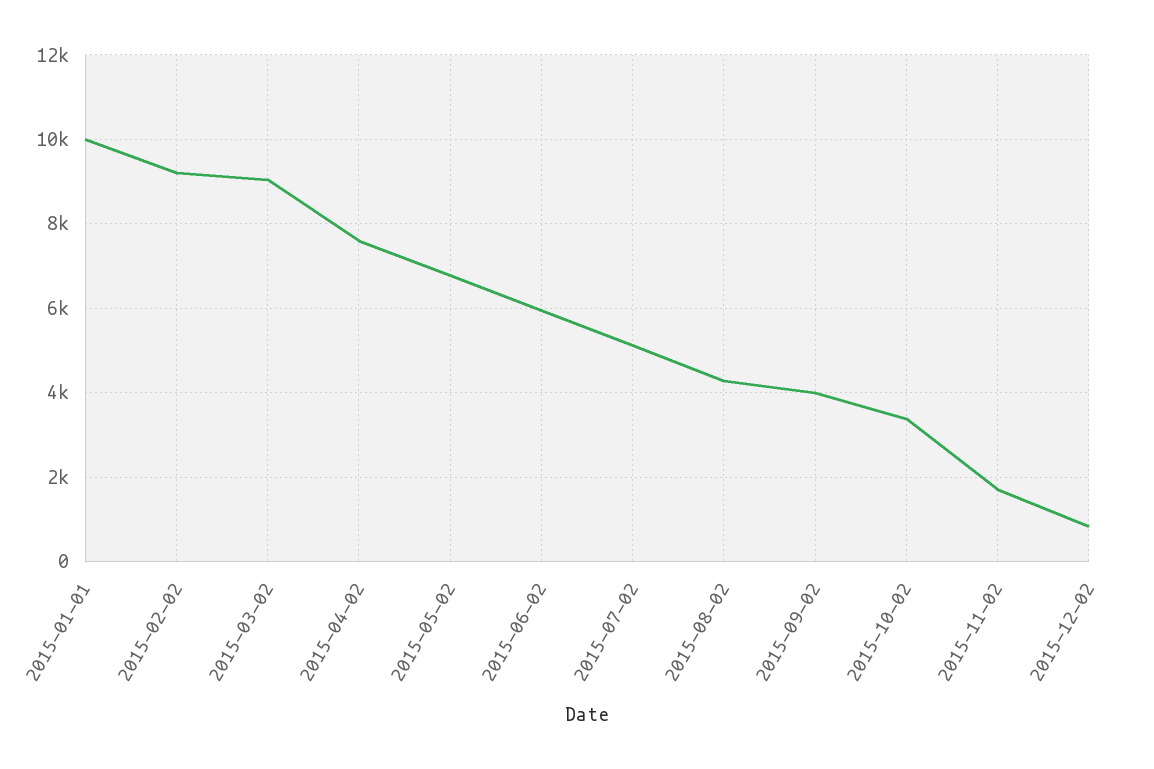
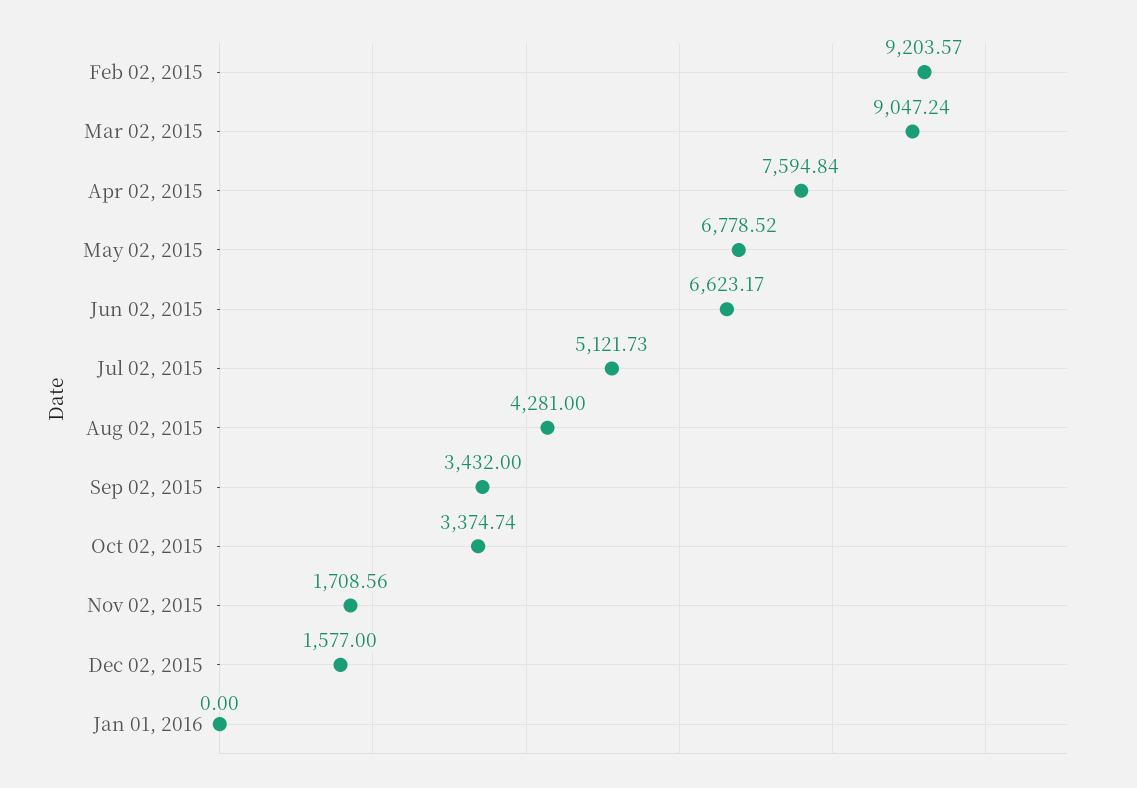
2015-01-01: 10000 -> none
2015-06-02: 6000 -> 6623.17
2015-09-02: 4000 -> 3432
2015-12-02: 800 -> 1577
Jan 01, 2016: none -> 0

